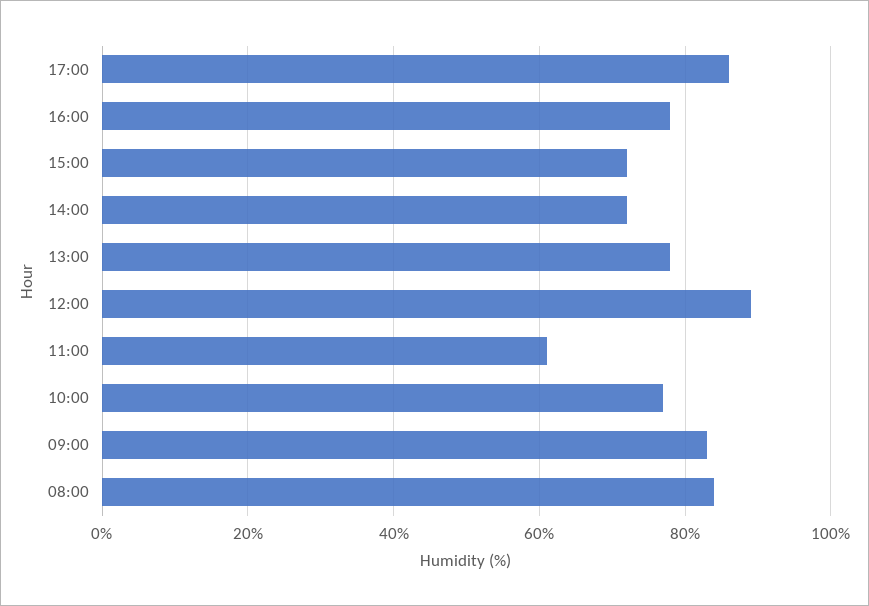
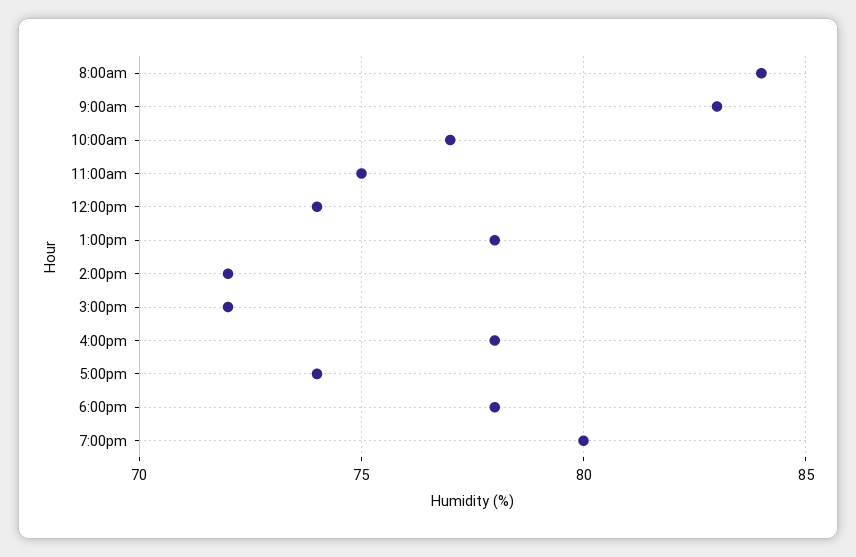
17:00: 85 -> 74
12:00: 90 -> 74
11:00: 60 -> 75
6:00pm: none -> 78
7:00pm: none -> 80

